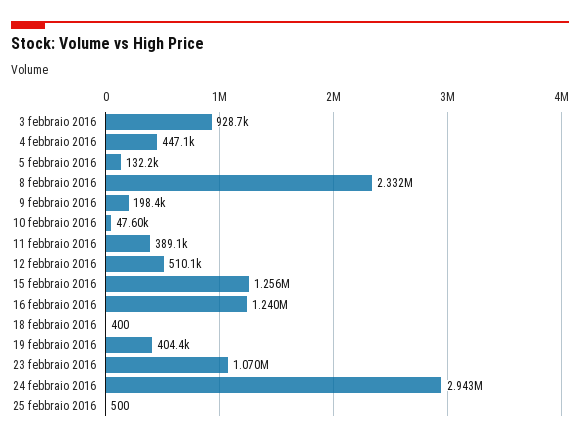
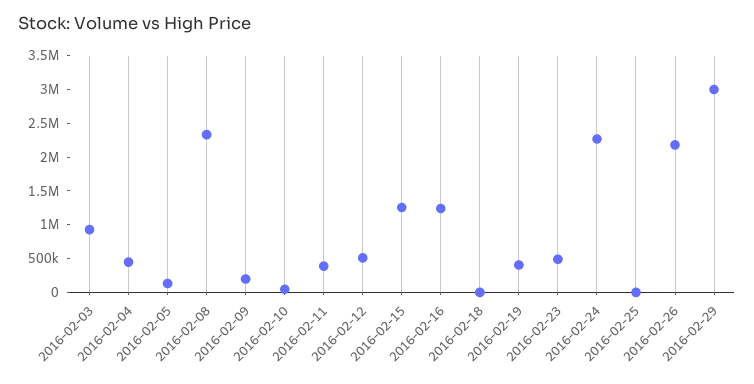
23 febbraio 2016: 1070000 -> 500000
24 febbraio 2016: 2943000 -> 2250000
2016-02-26: none -> 2250000
2016-02-29: none -> 3000000

